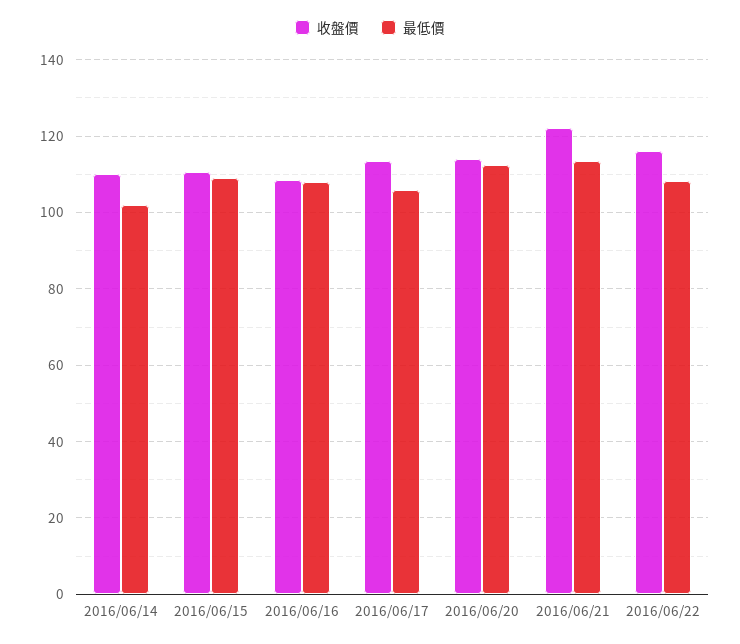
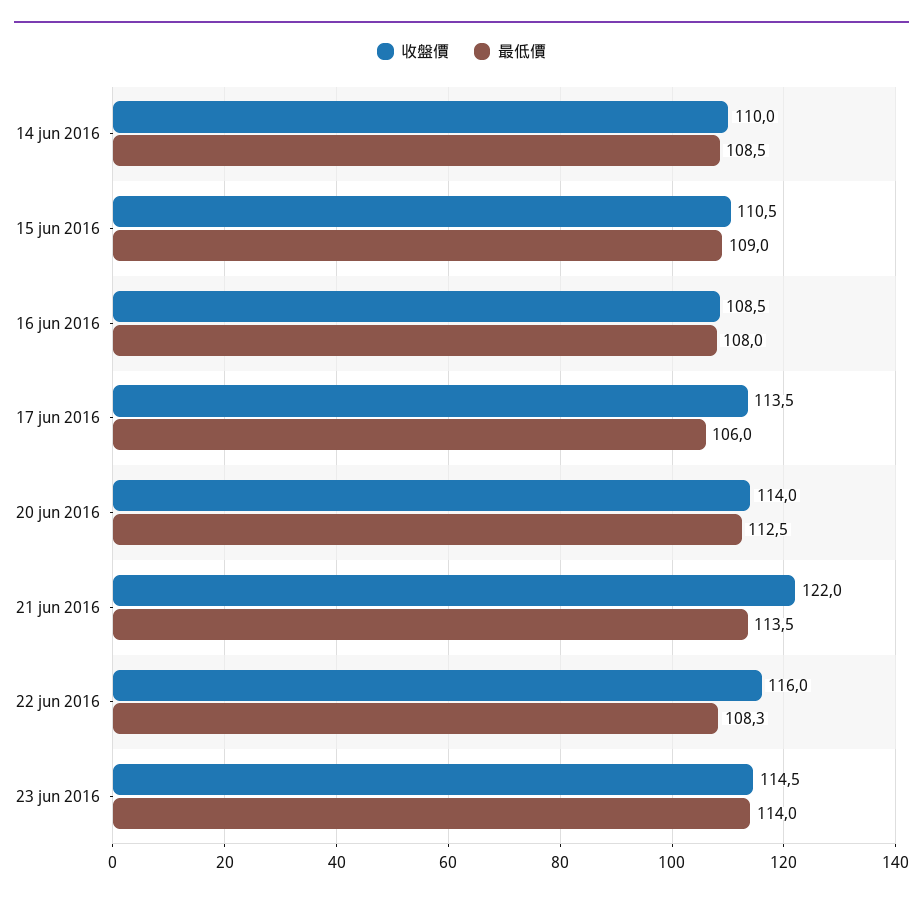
最低價, 2016/06/14: 102 -> 108.5
收盤價, 23 jun 2016: none -> 114.5
最低價, 23 jun 2016: none -> 114

